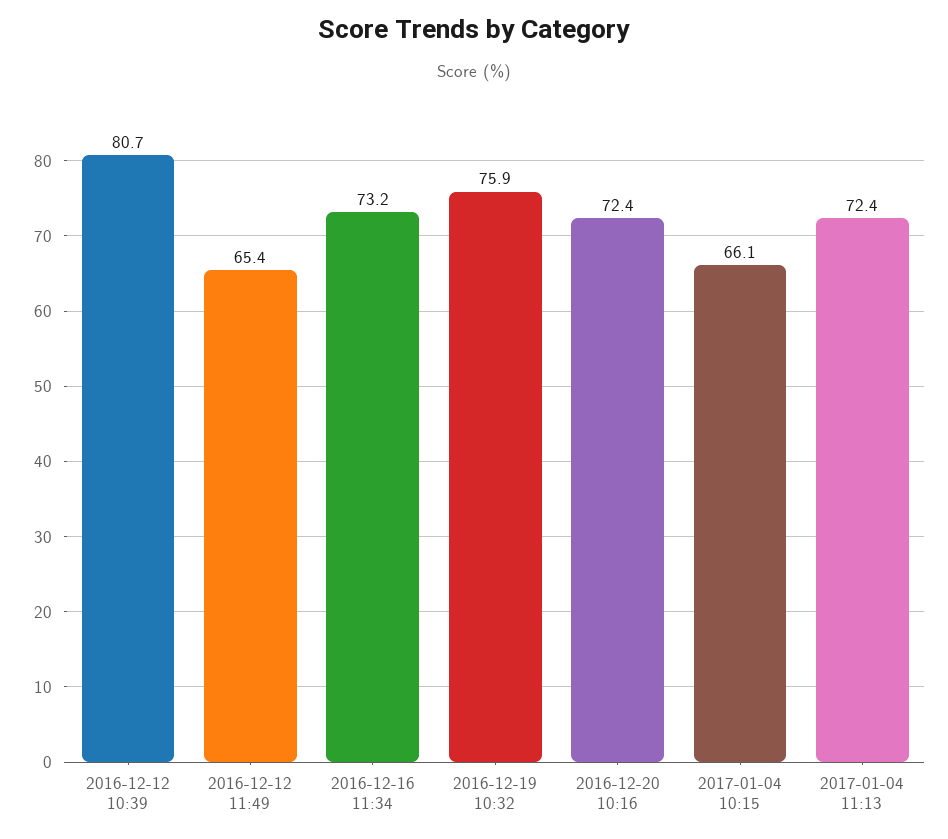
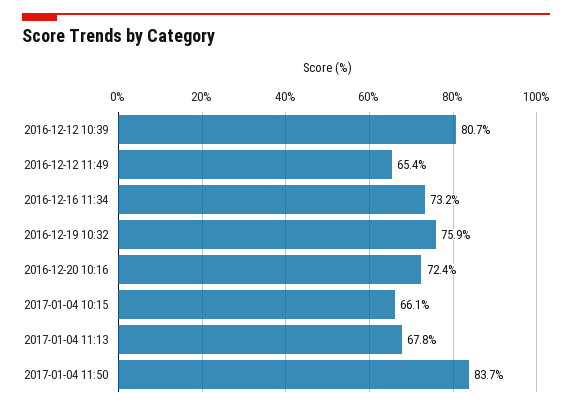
2017-01-04 11:13: 72.4 -> 67.8
2017-01-04 11:50: none -> 83.7

